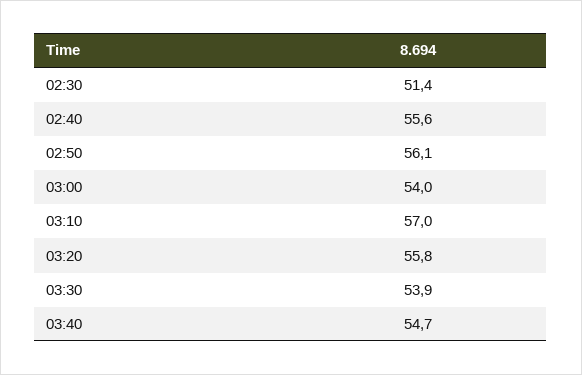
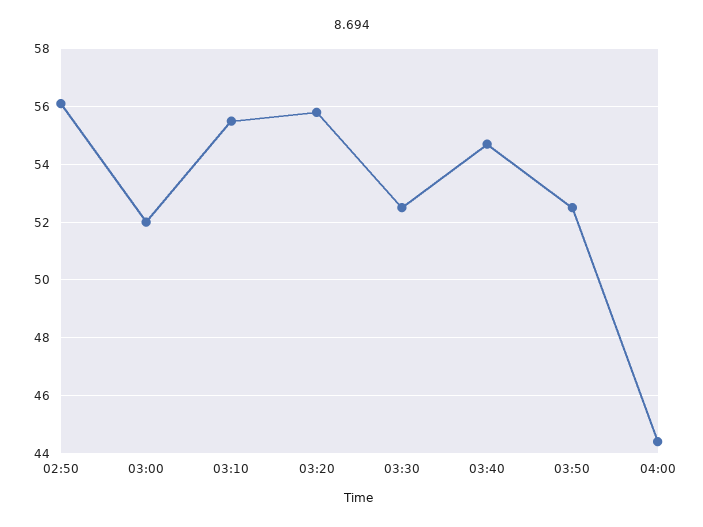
02:30: 51.4 -> none
02:40: 55.6 -> none
03:00: 54 -> 52
03:10: 57 -> 55.5
03:30: 53.9 -> 52.5
03:50: none -> 52.5
04:00: none -> 44.5

